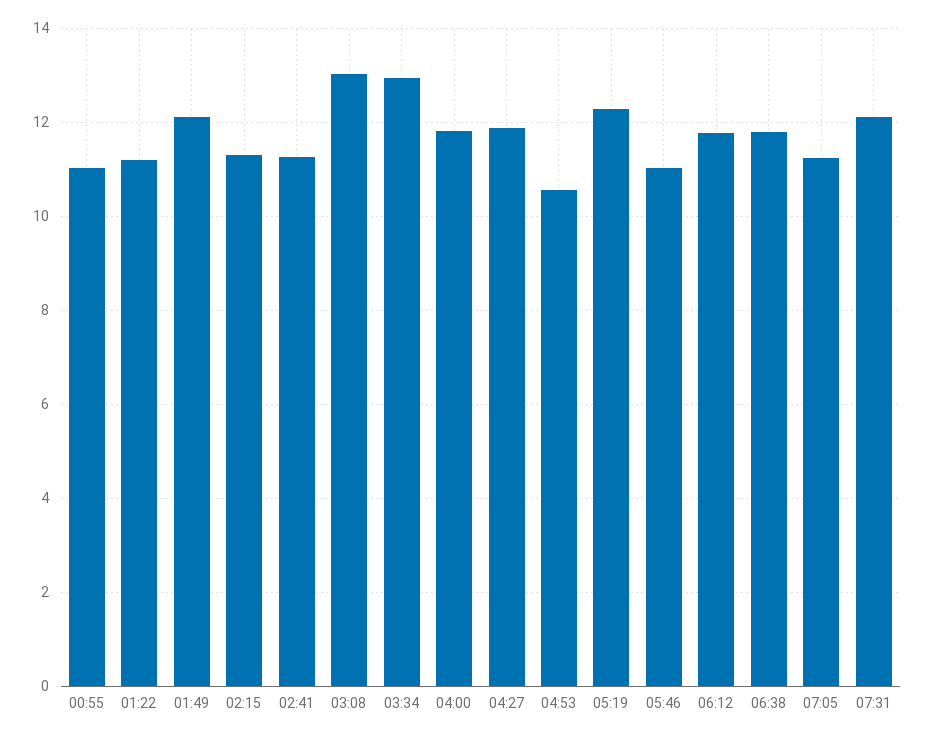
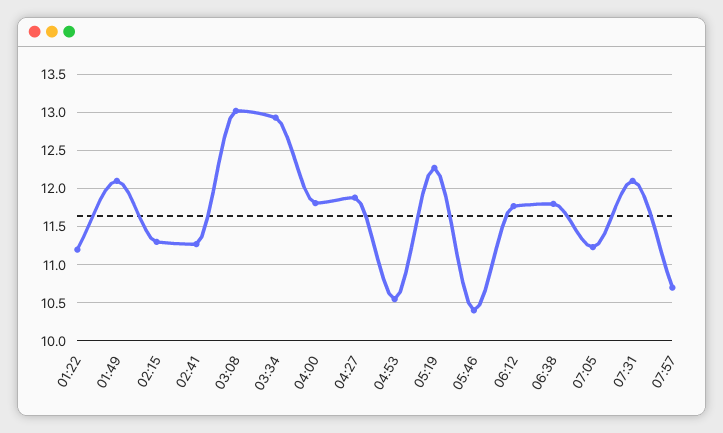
00:55: 11 -> none
05:46: 11 -> 10.4
07:57: none -> 10.7

